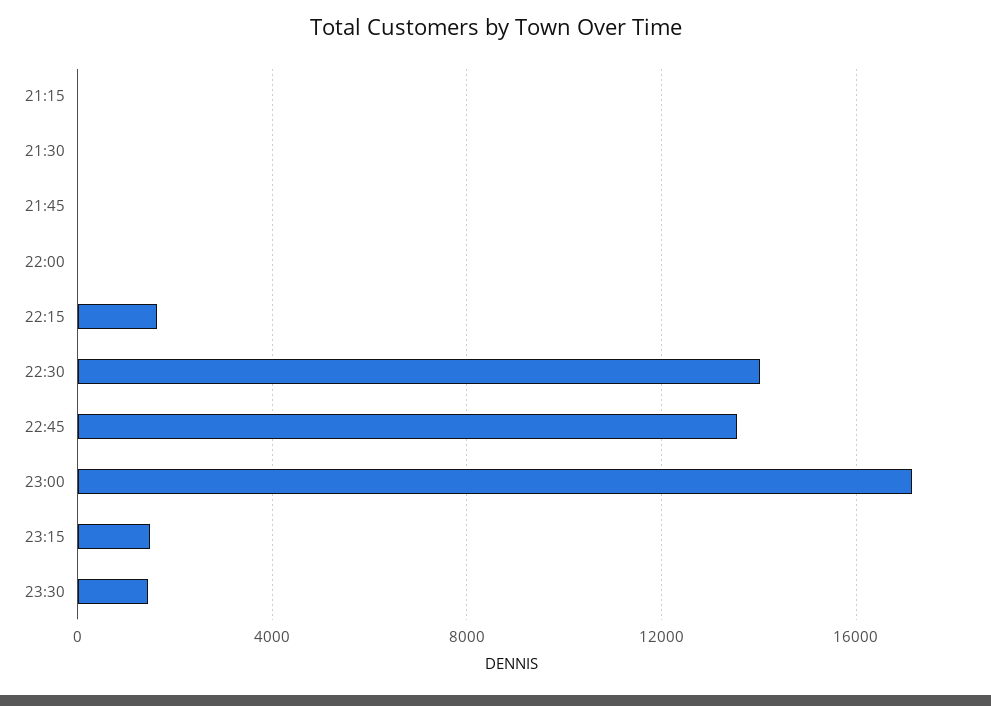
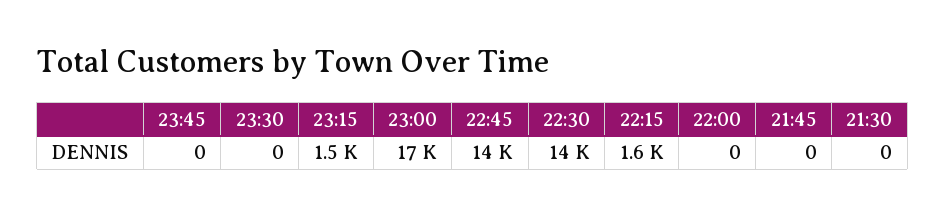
21:15: 0 -> none
23:30: 1500 -> 0
23:45: none -> 0

